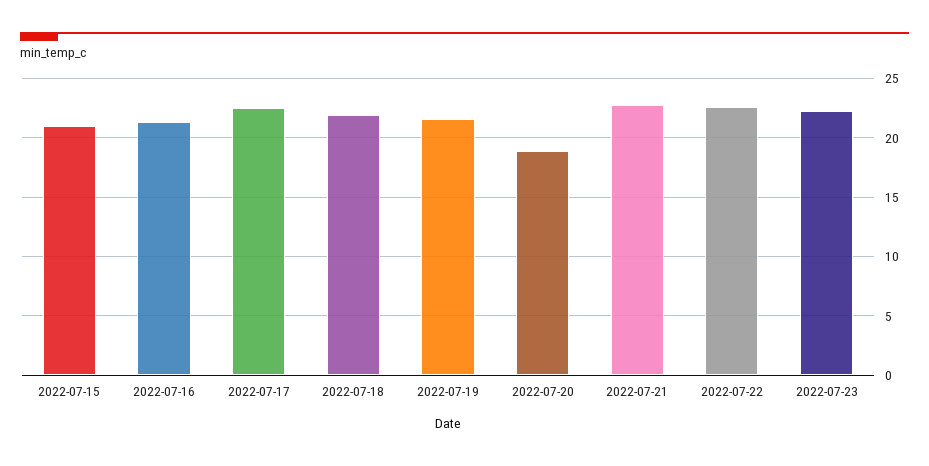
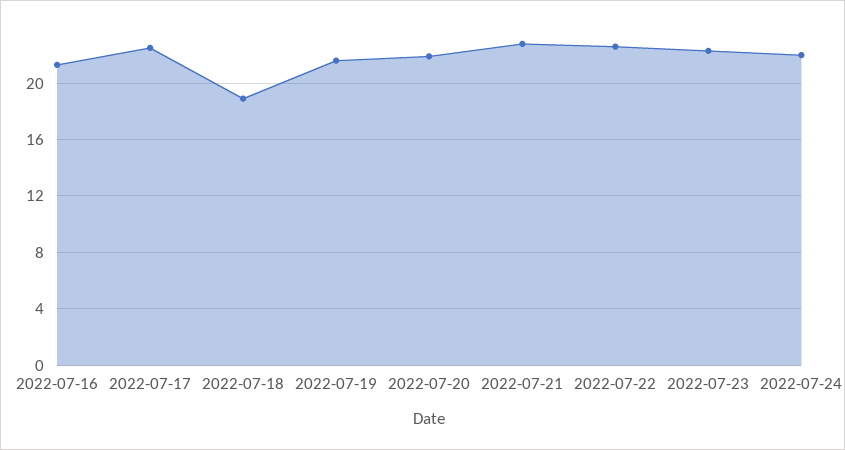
2022-07-15: 21 -> none
2022-07-18: 22 -> 19
2022-07-20: 19 -> 22
2022-07-24: none -> 22

